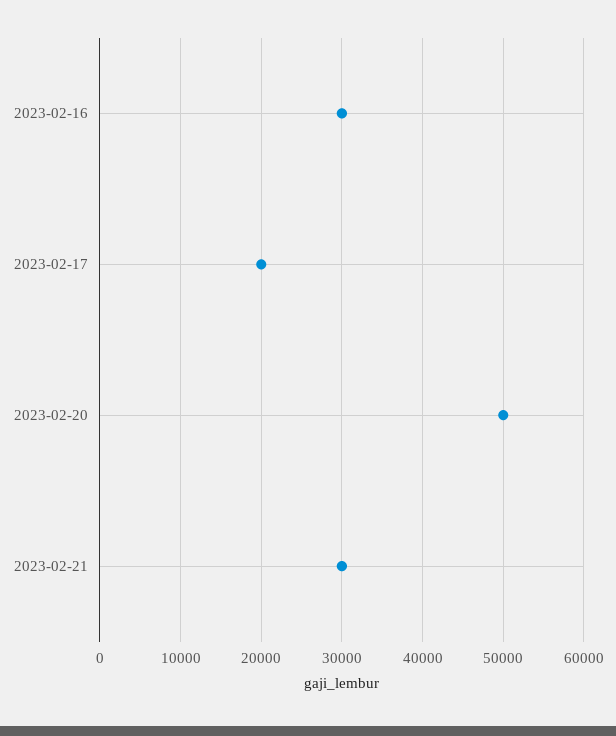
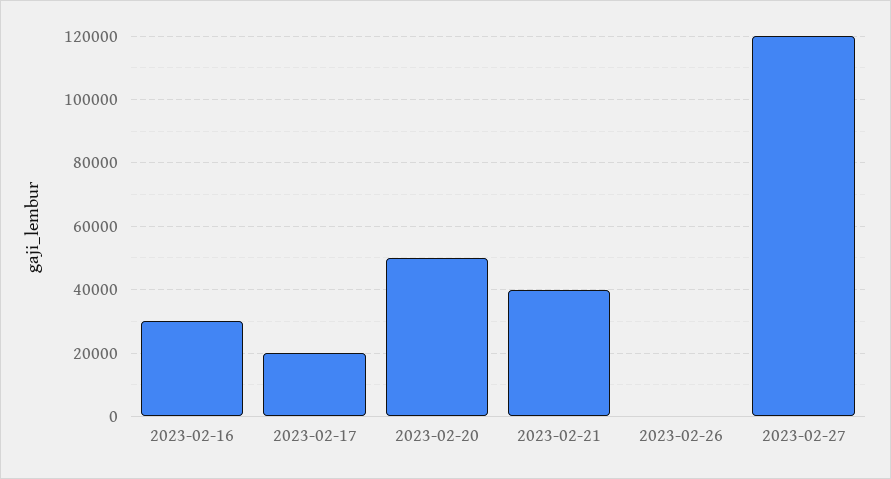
2023-02-21: 30000 -> 40000
2023-02-26: none -> 0
2023-02-27: none -> 120000

